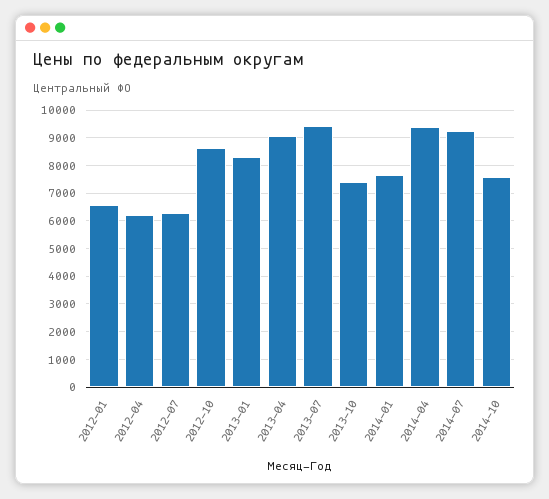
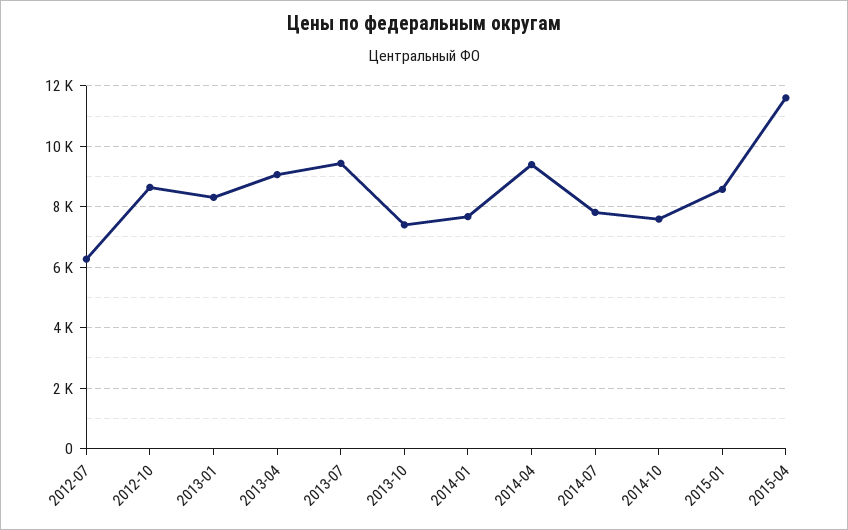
2012-01: 6500 -> none
2012-04: 6250 -> none
2014-07: 9250 -> 7800
2015-01: none -> 8600
2015-04: none -> 11600

